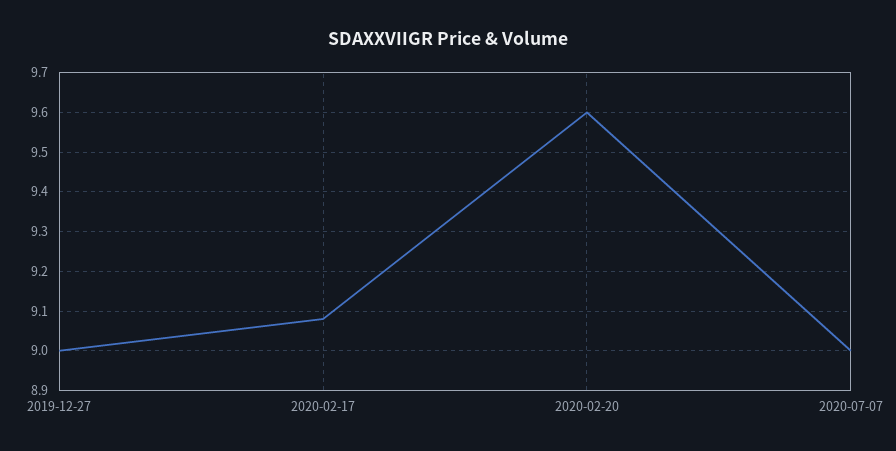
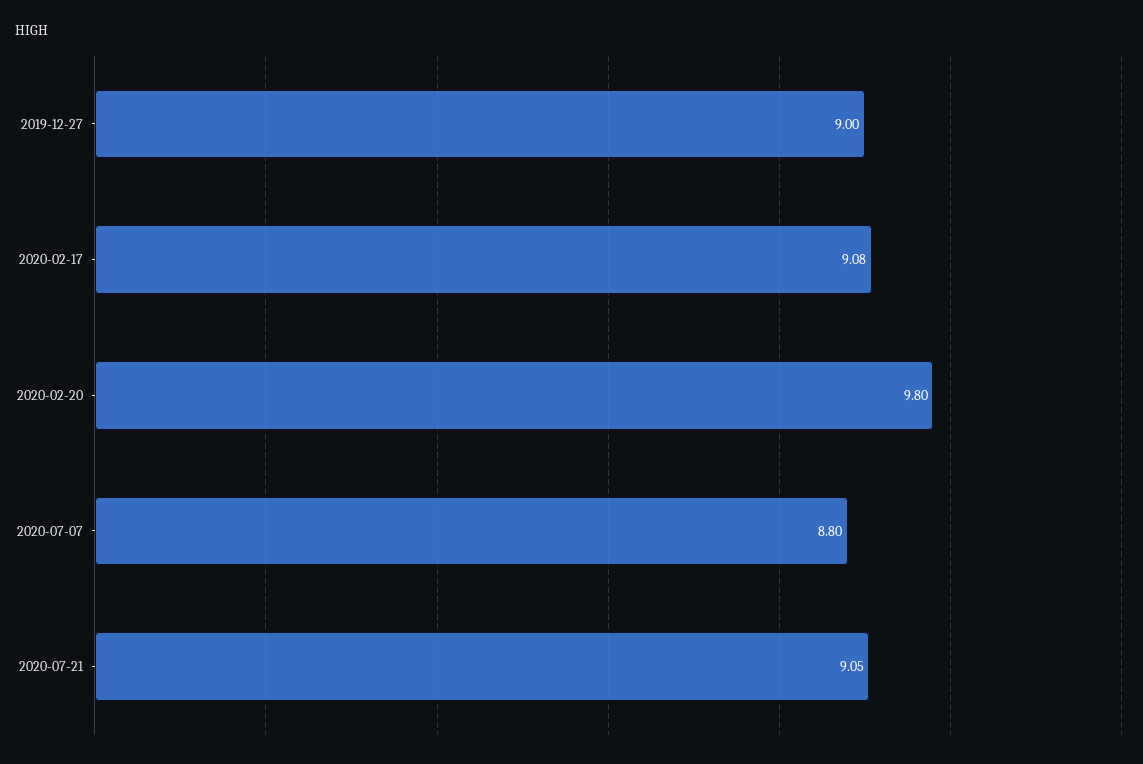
2020-02-20: 9.6 -> 9.8
2020-07-07: 9 -> 8.8
2020-07-21: none -> 9.05

